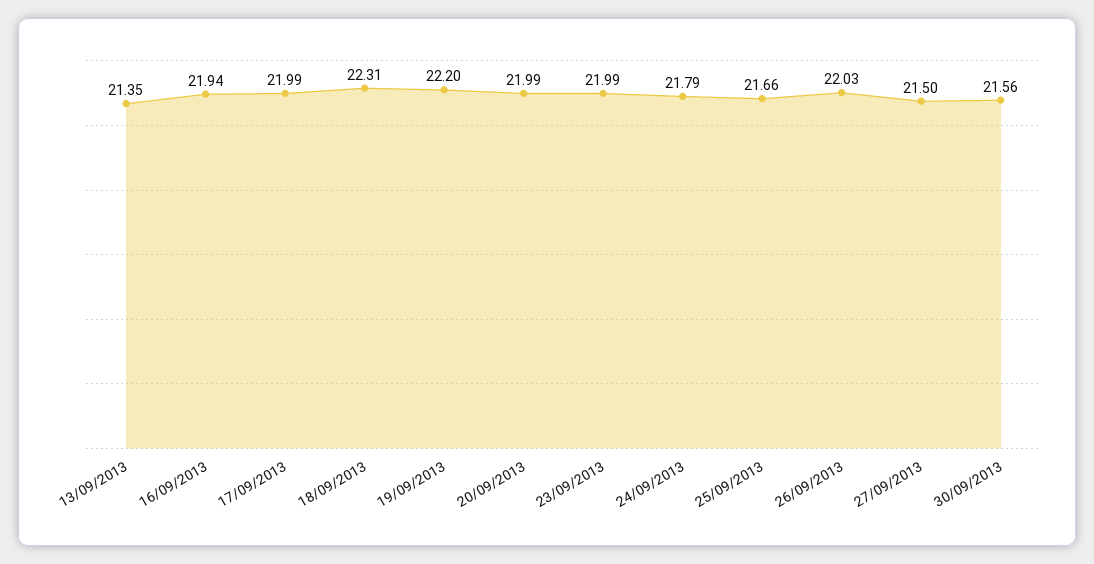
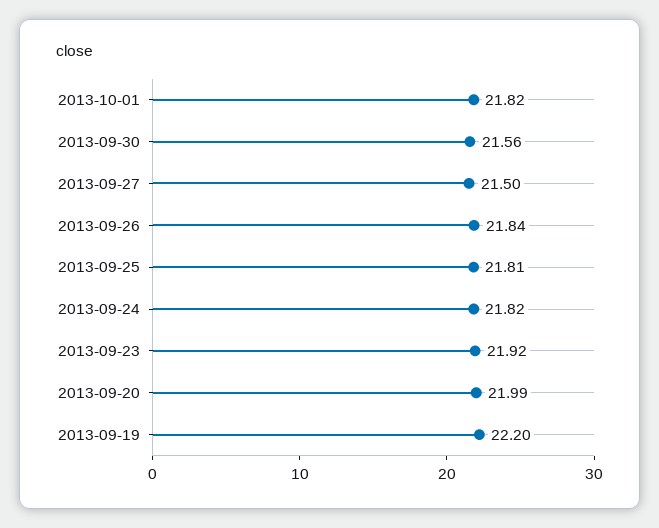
13/09/2013: 21.35 -> none
16/09/2013: 21.94 -> none
17/09/2013: 21.99 -> none
18/09/2013: 22.31 -> none
23/09/2013: 21.99 -> 21.92
24/09/2013: 21.79 -> 21.82
25/09/2013: 21.66 -> 21.81
26/09/2013: 22.03 -> 21.84
2013-10-01: none -> 21.82

